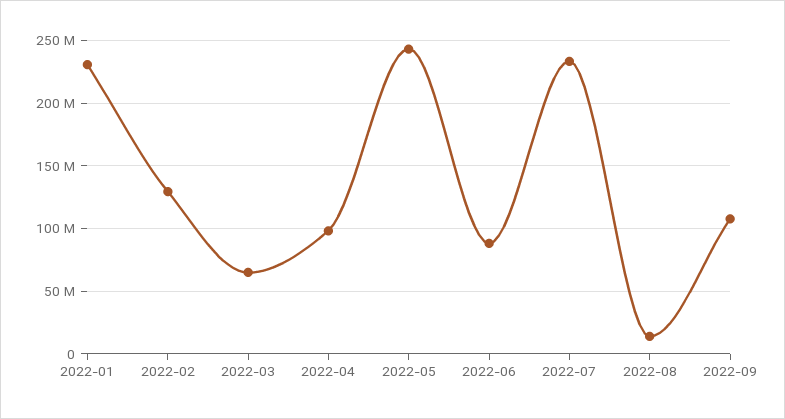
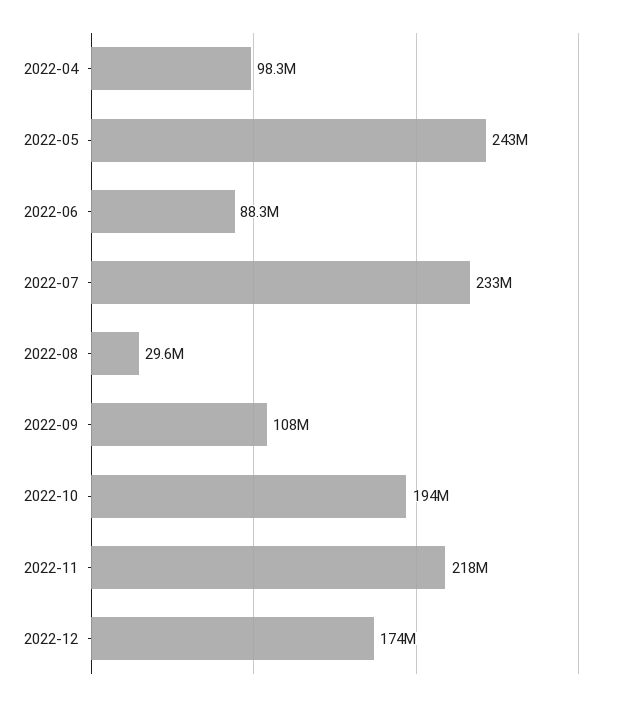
2022-01: 230000000 -> none
2022-02: 130000000 -> none
2022-03: 65000000 -> none
2022-08: 15000000 -> 29600000
2022-10: none -> 194000000
2022-11: none -> 218000000
2022-12: none -> 174000000

